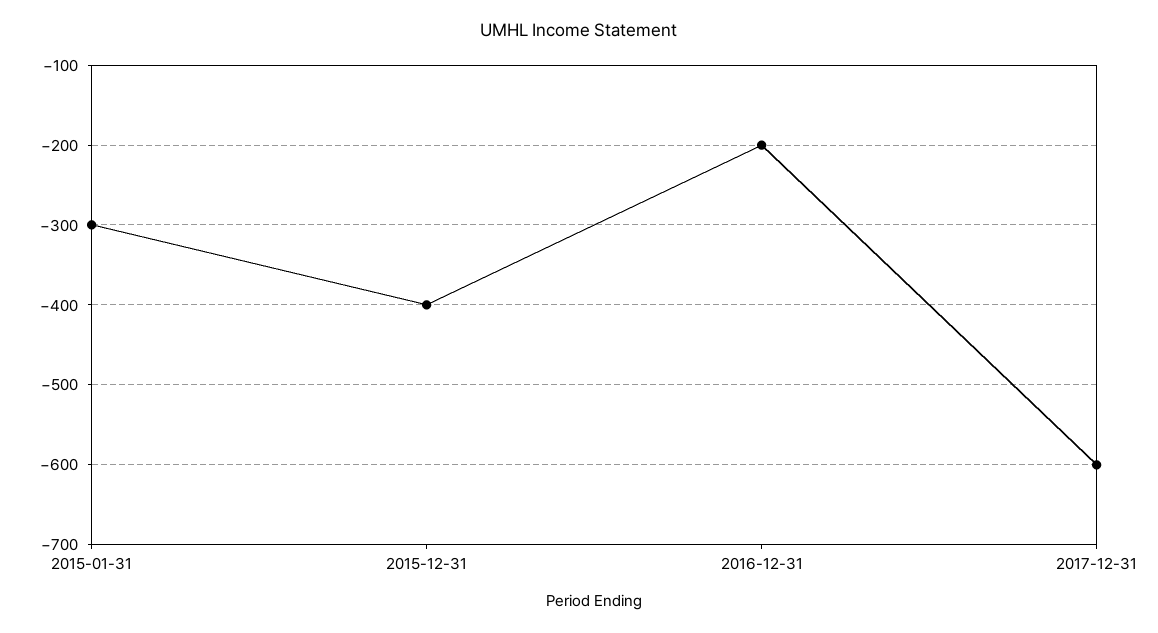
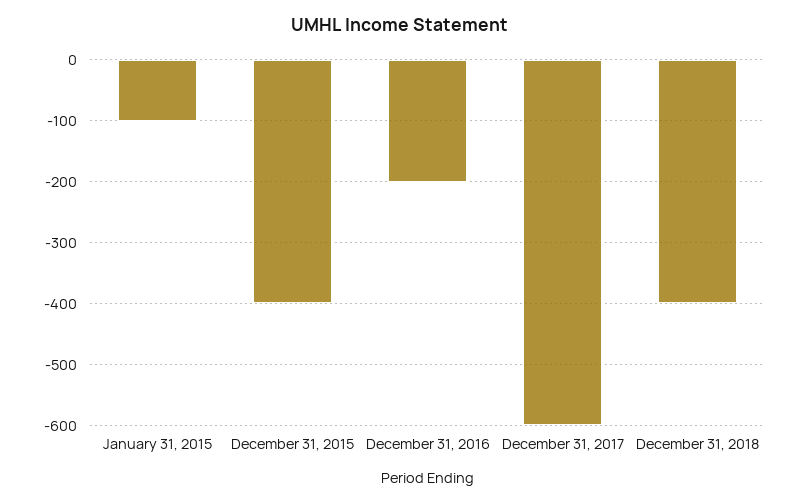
2015-01-31: -300 -> -100
December 31, 2018: none -> -400

